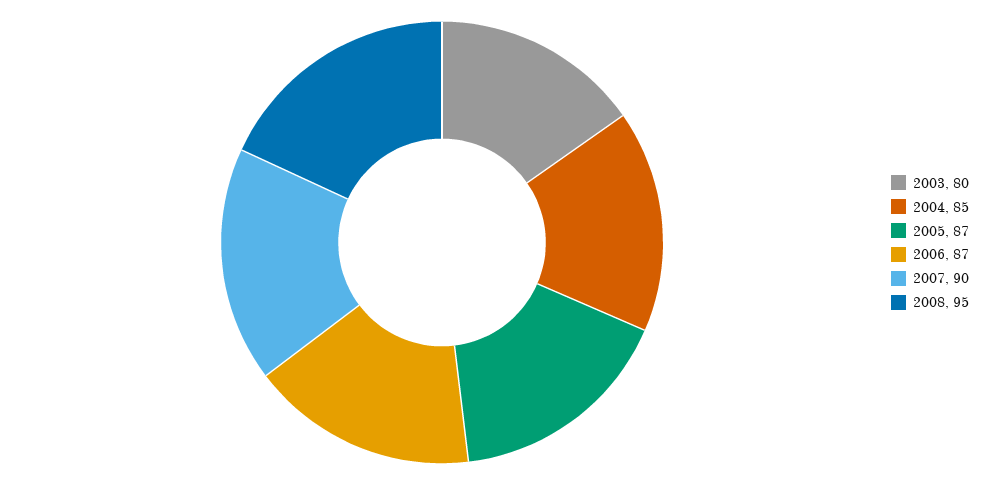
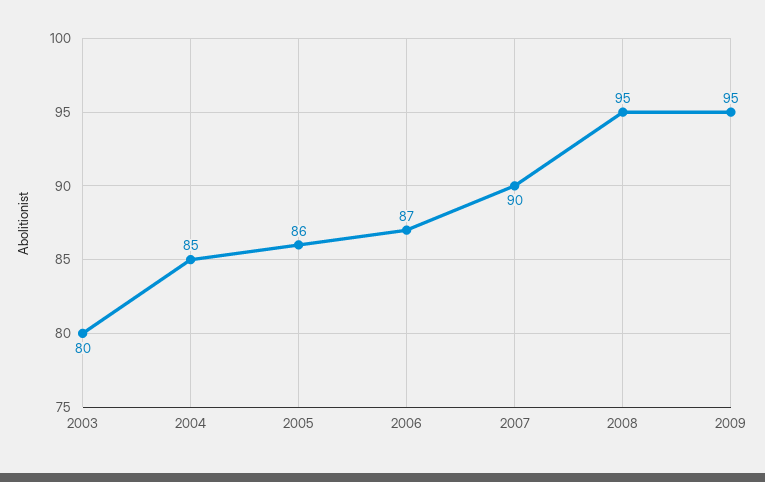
2005: 87 -> 86
2009: none -> 95

